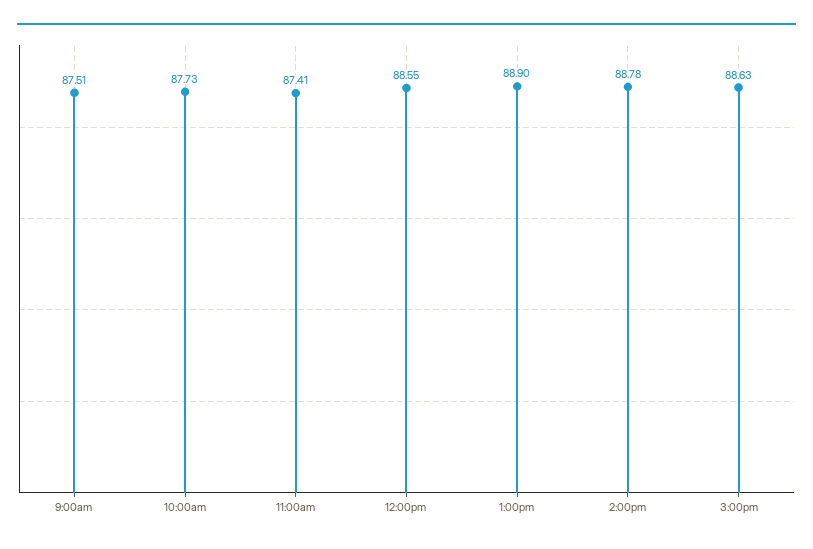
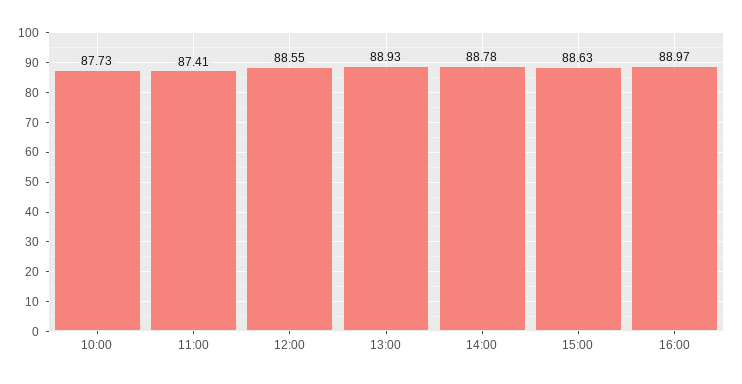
9:00am: 87.51 -> none
1:00pm: 88.9 -> 88.93
16:00: none -> 88.97

